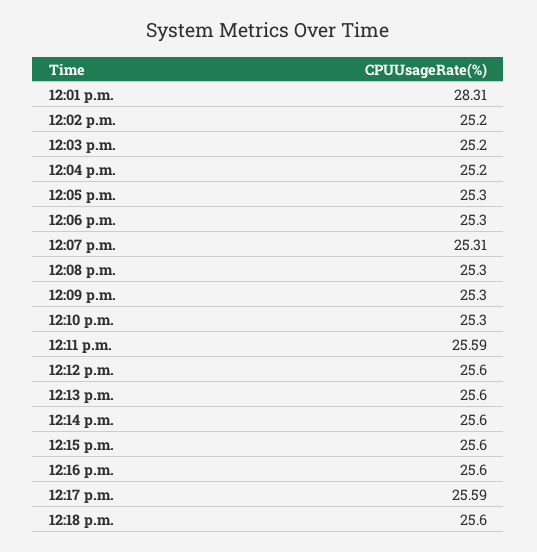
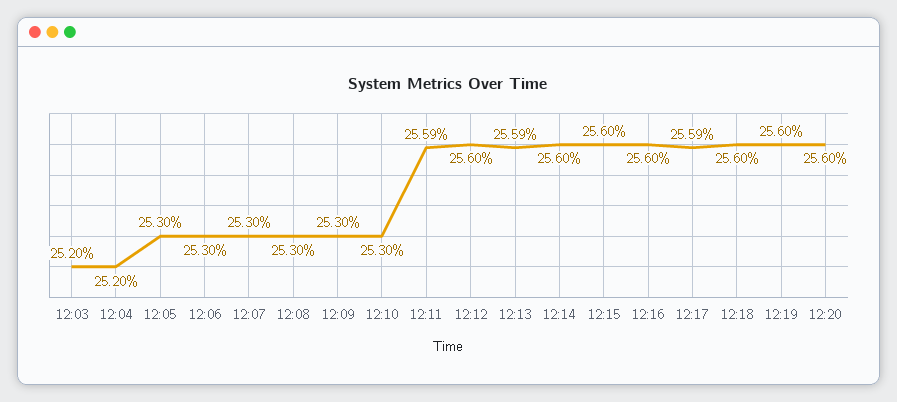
12:01 p.m.: 28.31 -> none
12:02 p.m.: 25.2 -> none
12:07 p.m.: 25.31 -> 25.3
12:13 p.m.: 25.6 -> 25.59
12:19: none -> 25.6
12:20: none -> 25.6

